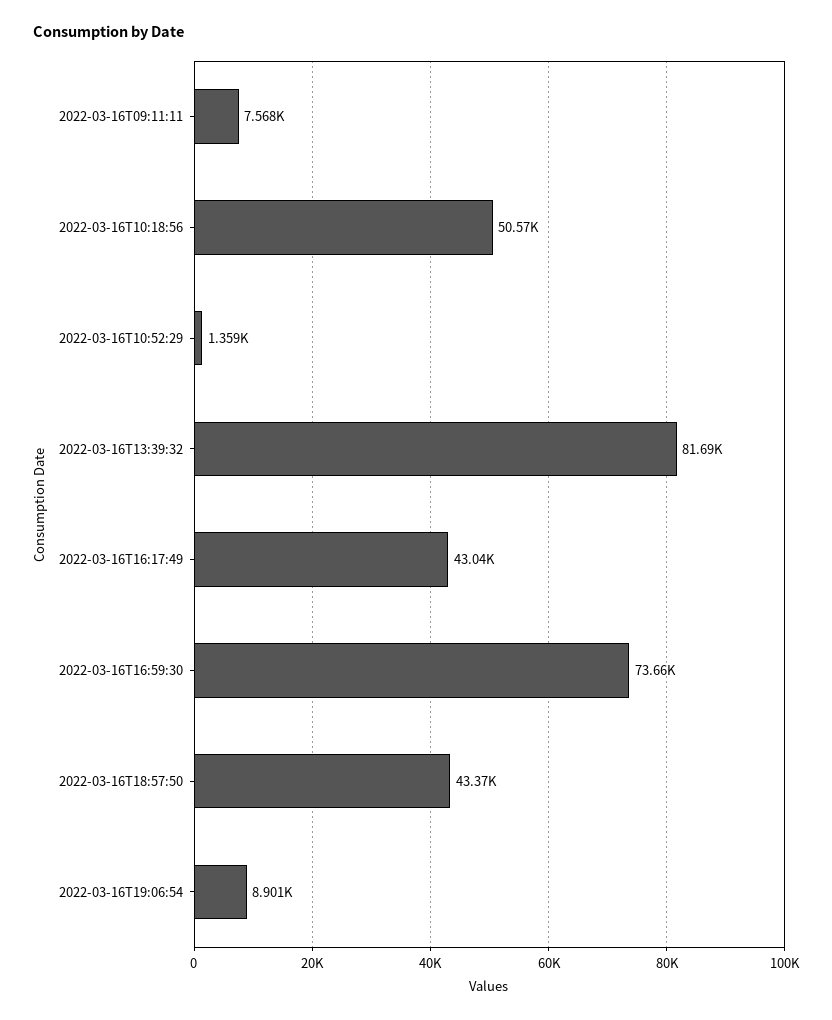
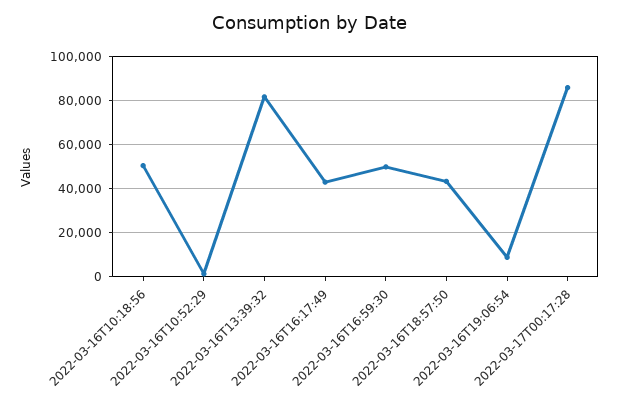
2022-03-16T09:11:11: 7568 -> none
2022-03-16T16:59:30: 73660 -> 50000
2022-03-17T00:17:28: none -> 85000

